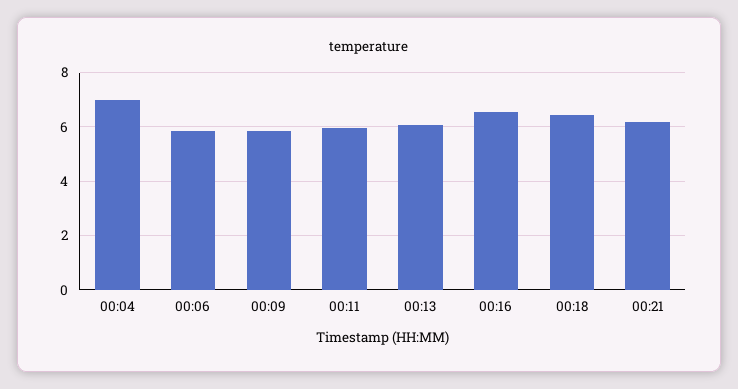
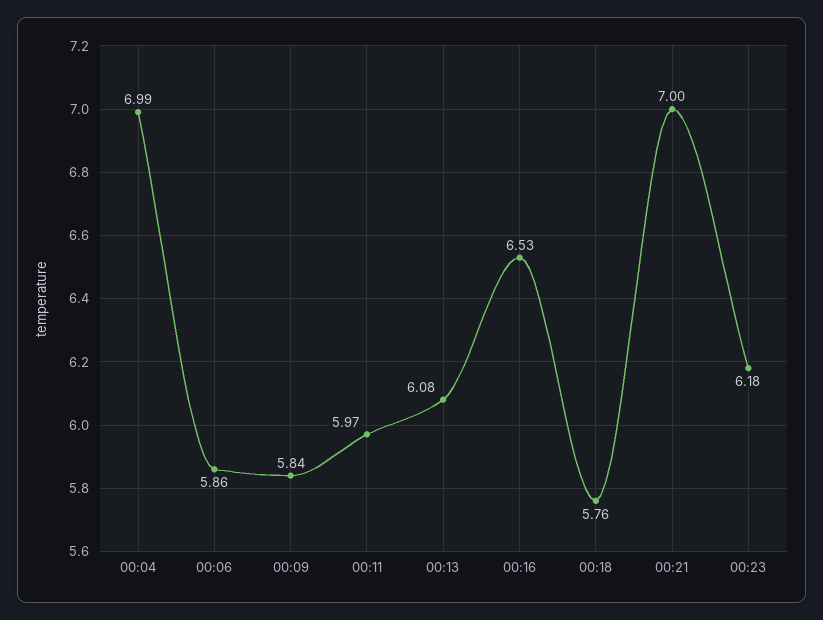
00:18: 6.5 -> 5.76
00:21: 6.25 -> 7
00:23: none -> 6.18

